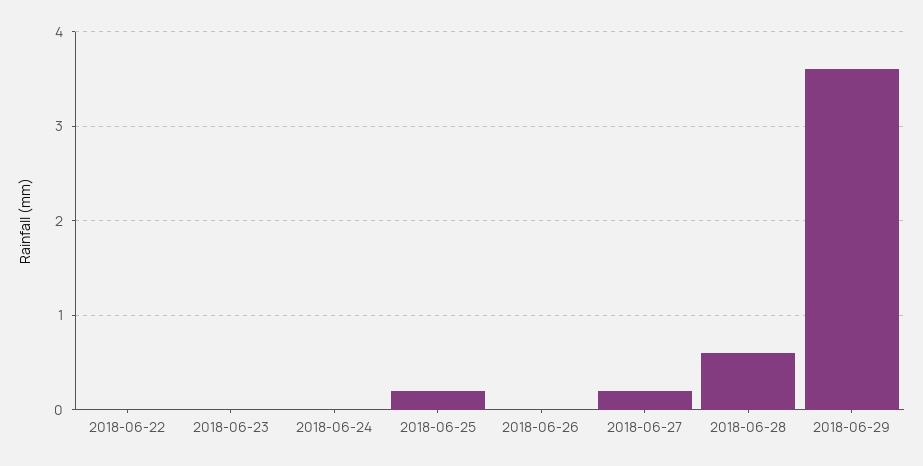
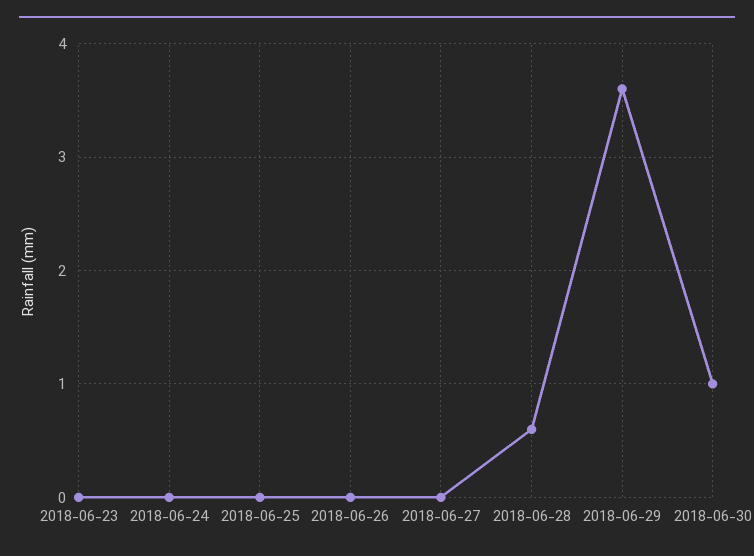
2018-06-22: 0 -> none
2018-06-25: 0.2 -> 0
2018-06-27: 0.2 -> 0
2018-06-30: none -> 1

